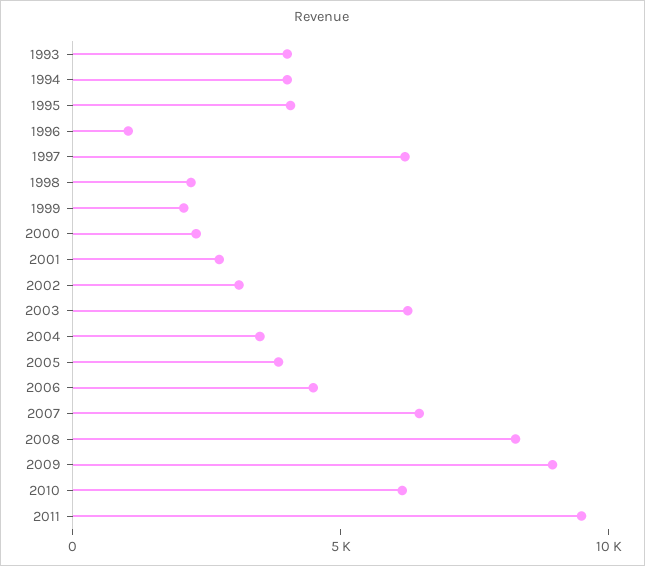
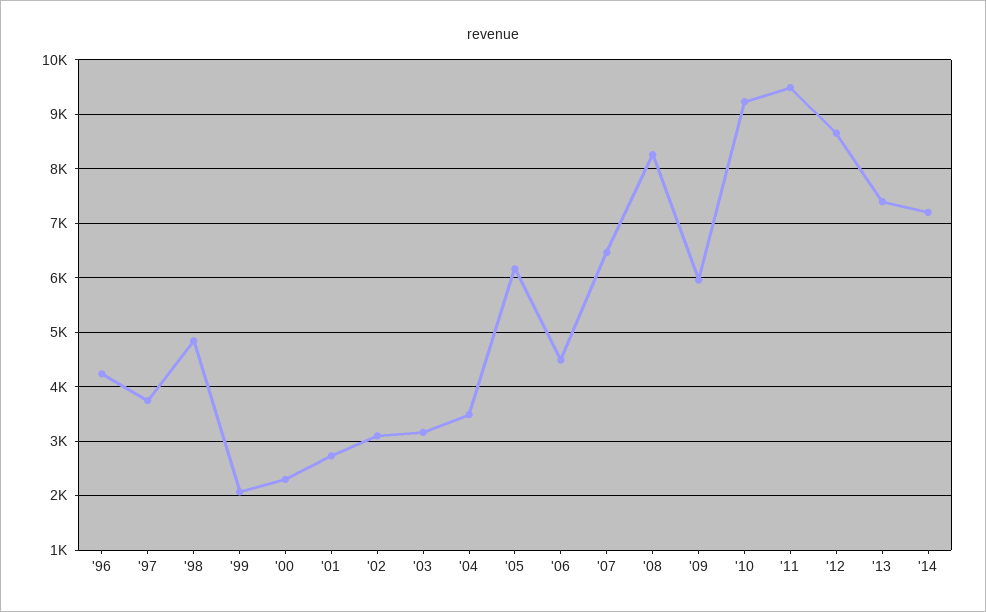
1993: 4000 -> none
1994: 4000 -> none
1995: 4000 -> none
1996: 1000 -> 4200
1997: 6000 -> 3800
1998: 2000 -> 4800
2003: 6000 -> 3200
2005: 4000 -> 6200
2009: 9000 -> 6000
2010: 6000 -> 9200
'12: none -> 8600
'13: none -> 7400
'14: none -> 7200

